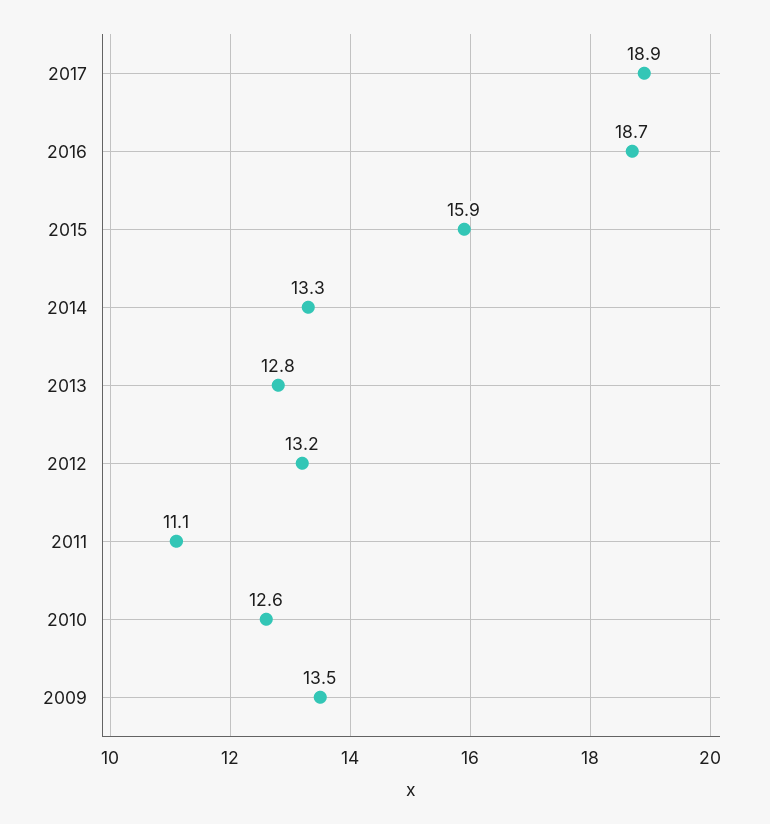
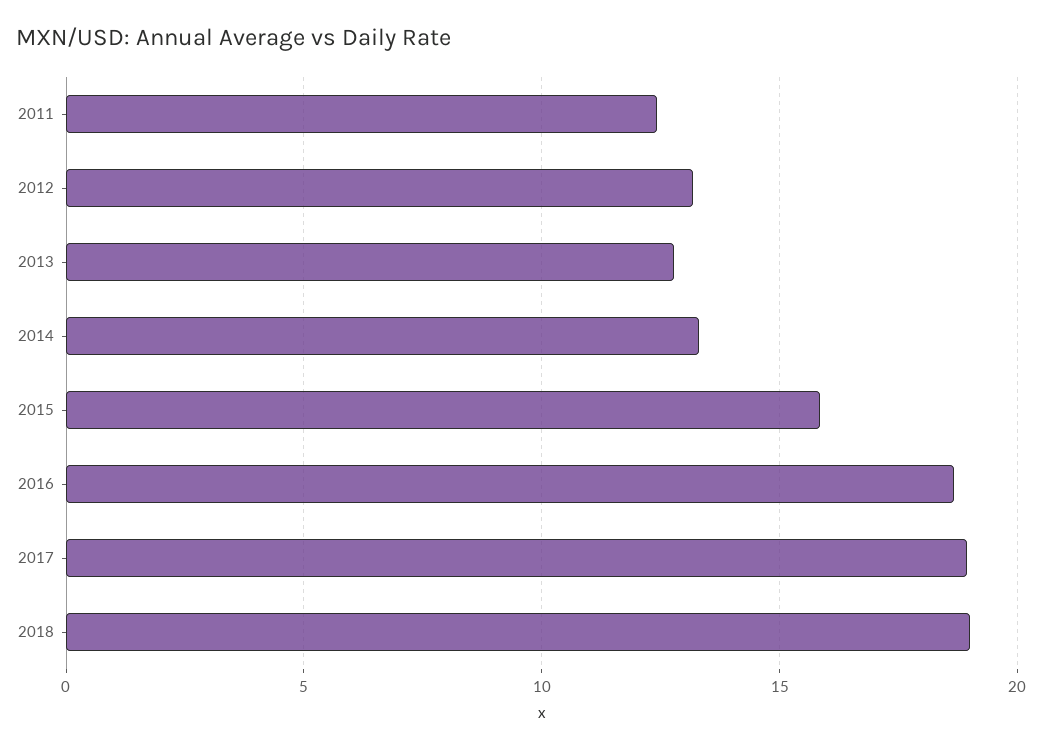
2011: 11.1 -> 12.5
2010: 12.6 -> none
2009: 13.5 -> none
2018: none -> 19

